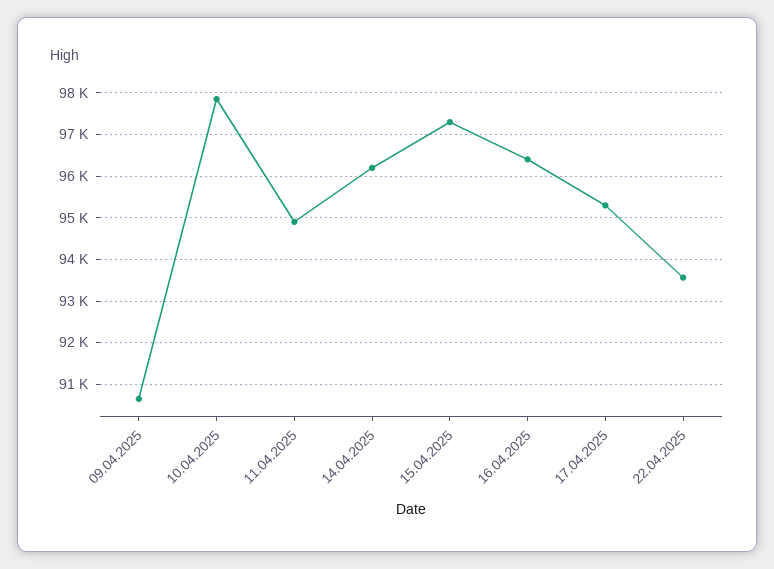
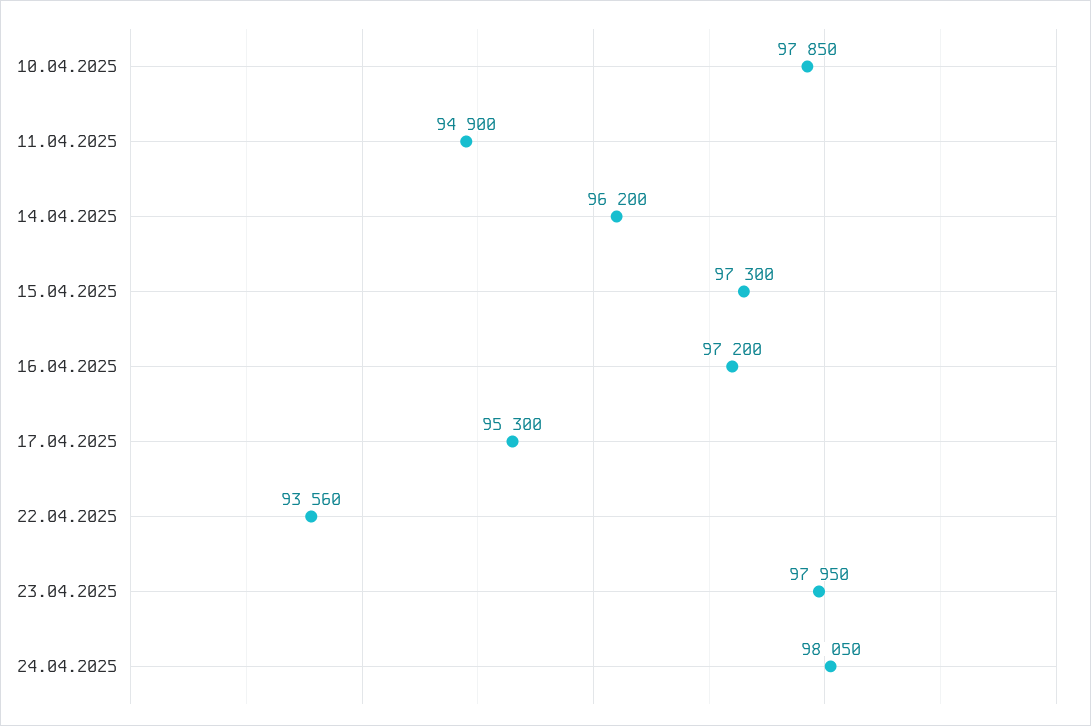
09.04.2025: 90600 -> none
16.04.2025: 96400 -> 97200
23.04.2025: none -> 97950
24.04.2025: none -> 98050

